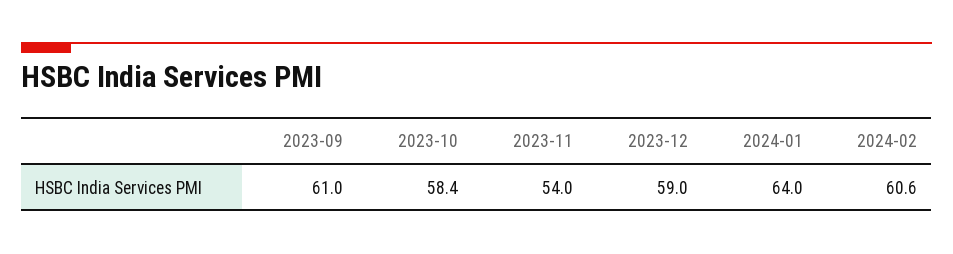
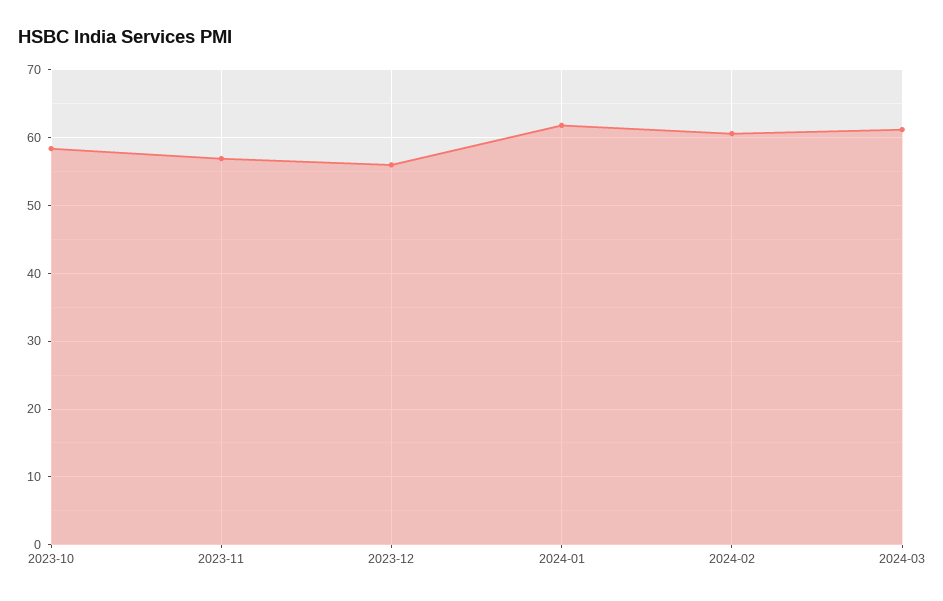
2023-09: 61 -> none
2023-11: 54 -> 57
2023-12: 59 -> 56
2024-01: 64 -> 62
2024-03: none -> 61

